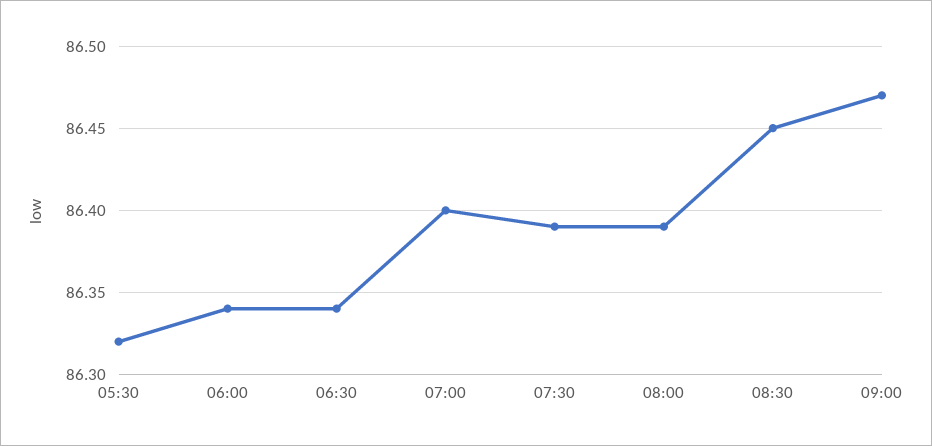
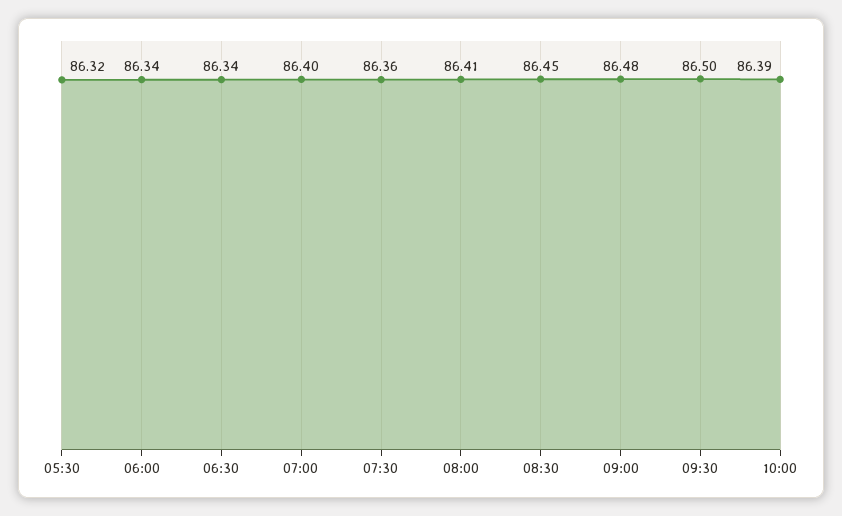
07:30: 86.39 -> 86.36
08:00: 86.39 -> 86.41
09:00: 86.47 -> 86.48
09:30: none -> 86.5
10:00: none -> 86.39

